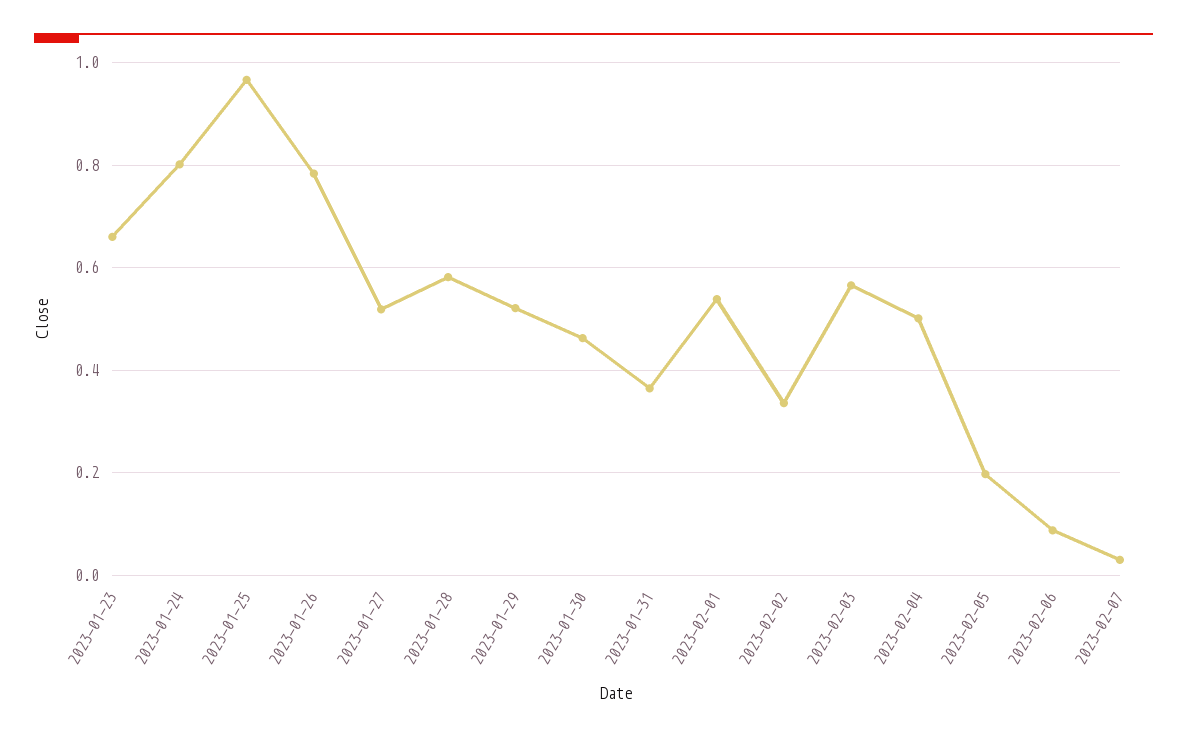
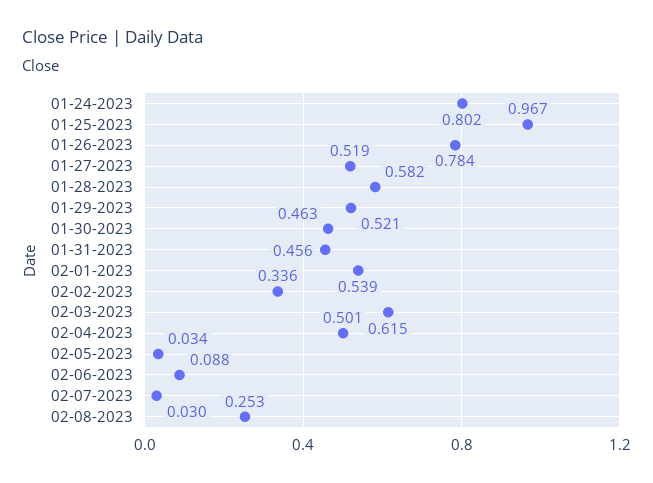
2023-01-23: 0.66 -> none
2023-01-31: 0.36 -> 0.456
2023-02-03: 0.56 -> 0.615
2023-02-05: 0.2 -> 0.034
02-08-2023: none -> 0.253

